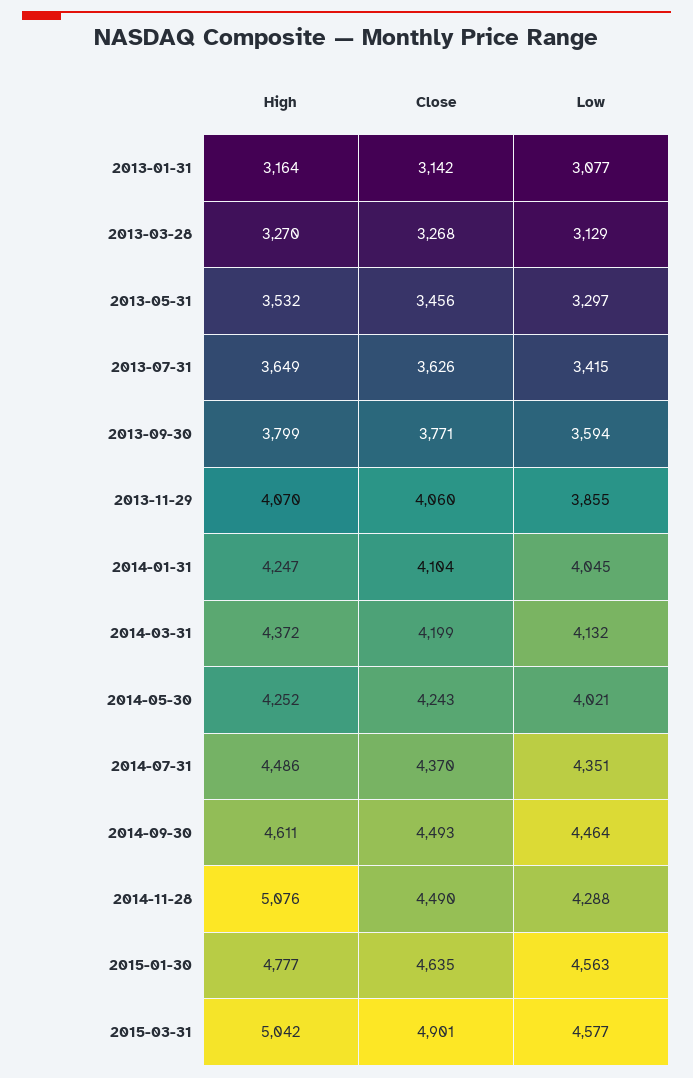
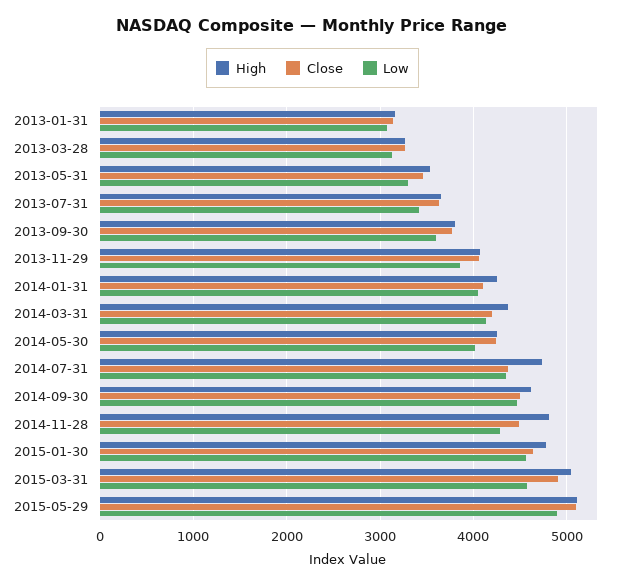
High, 2014-07-31: 4486 -> 4700
High, 2014-11-28: 5076 -> 4800
High, 2015-05-29: none -> 5100
Close, 2015-05-29: none -> 5100
Low, 2015-05-29: none -> 4900

